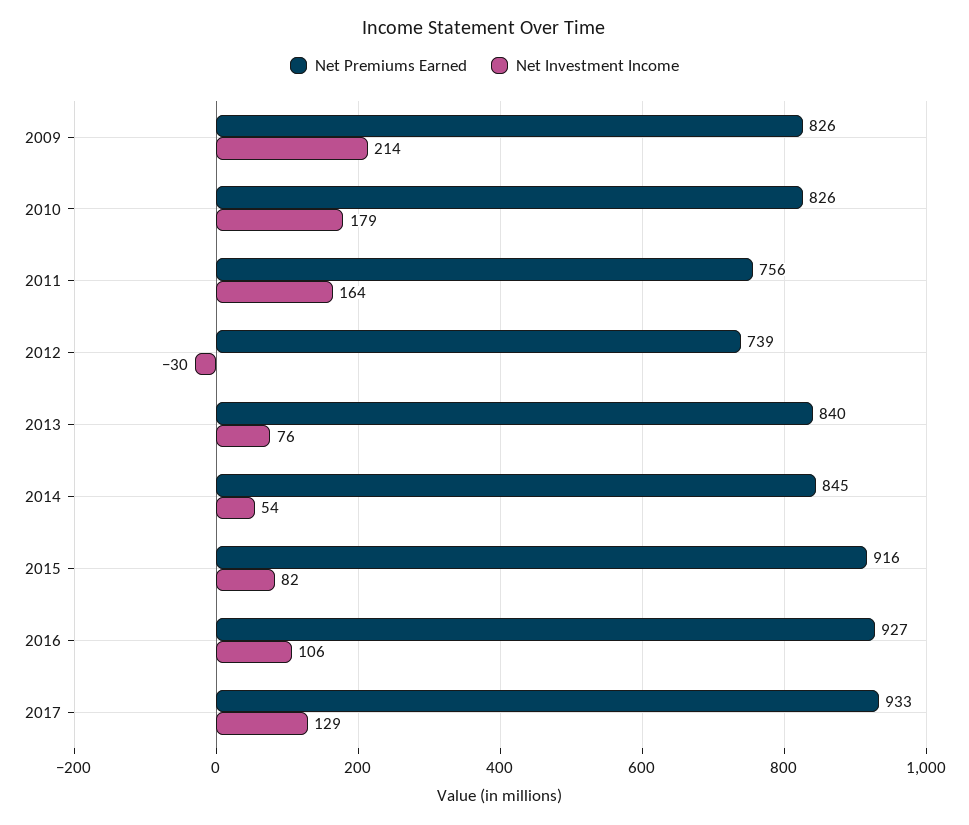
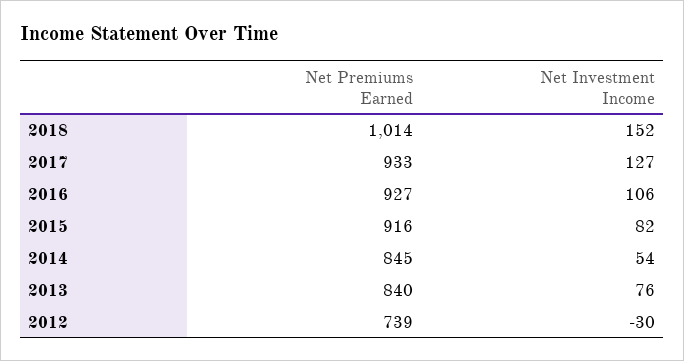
Net Premiums Earned, 2009: 826 -> none
Net Investment Income, 2009: 214 -> none
Net Premiums Earned, 2010: 826 -> none
Net Investment Income, 2010: 179 -> none
Net Premiums Earned, 2011: 756 -> none
Net Investment Income, 2011: 164 -> none
Net Investment Income, 2017: 129 -> 127
Net Premiums Earned, 2018: none -> 1014
Net Investment Income, 2018: none -> 152

